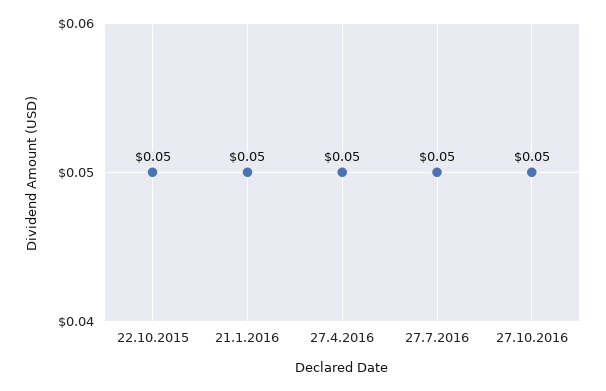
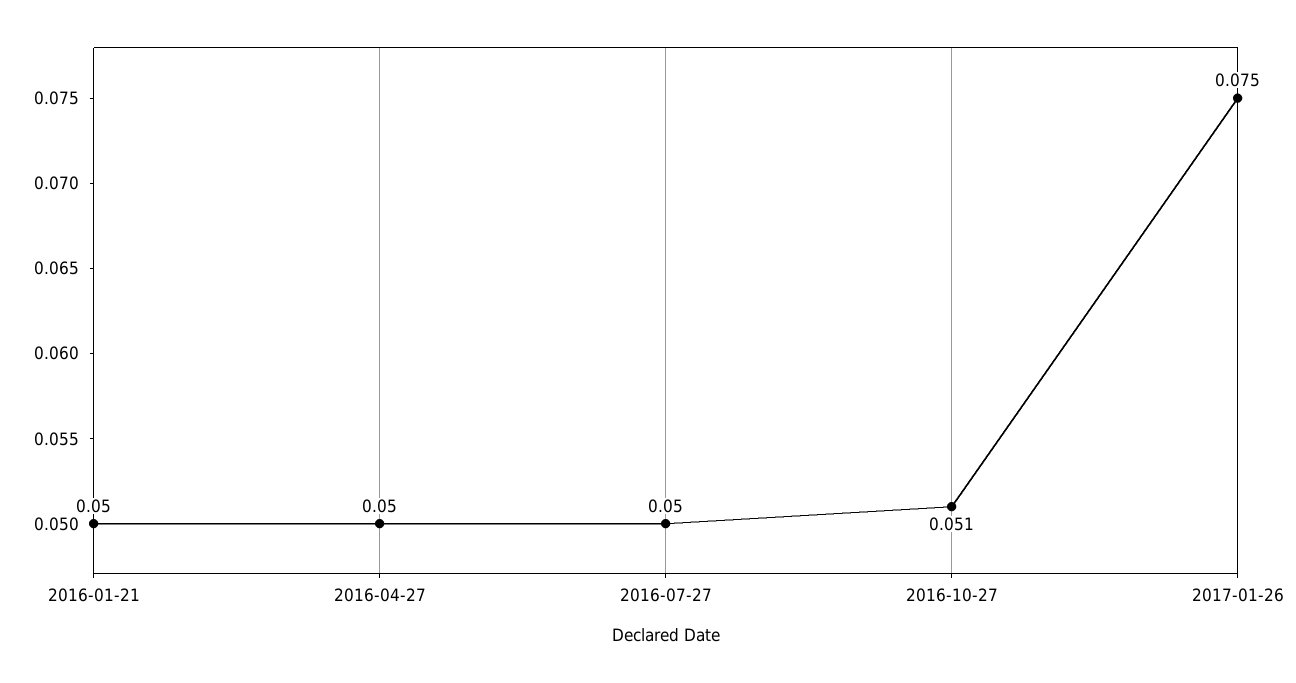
22.10.2015: 0.05 -> none
27.10.2016: 0.05 -> 0.051
2017-01-26: none -> 0.075

